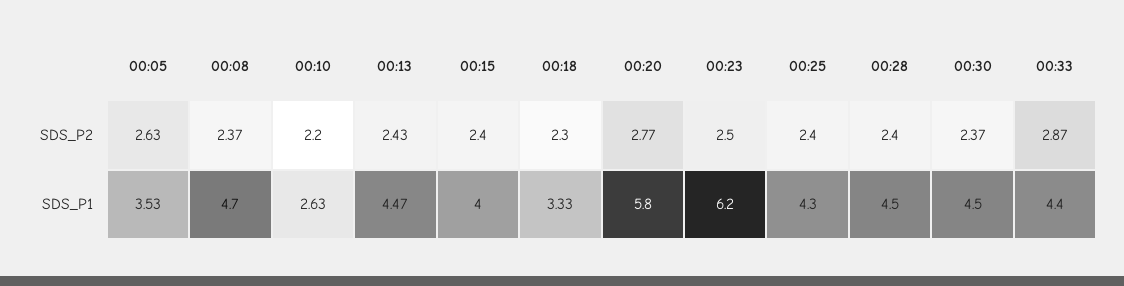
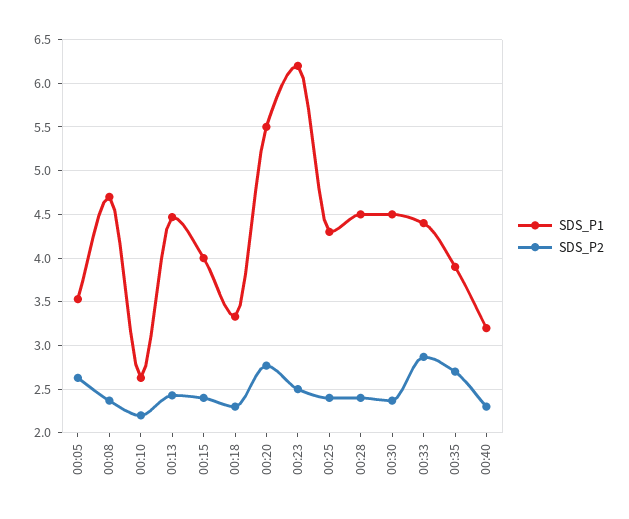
SDS_P1, 00:20: 5.8 -> 5.5
SDS_P1, 00:35: none -> 3.9
SDS_P2, 00:35: none -> 2.7
SDS_P1, 00:40: none -> 3.2
SDS_P2, 00:40: none -> 2.3

